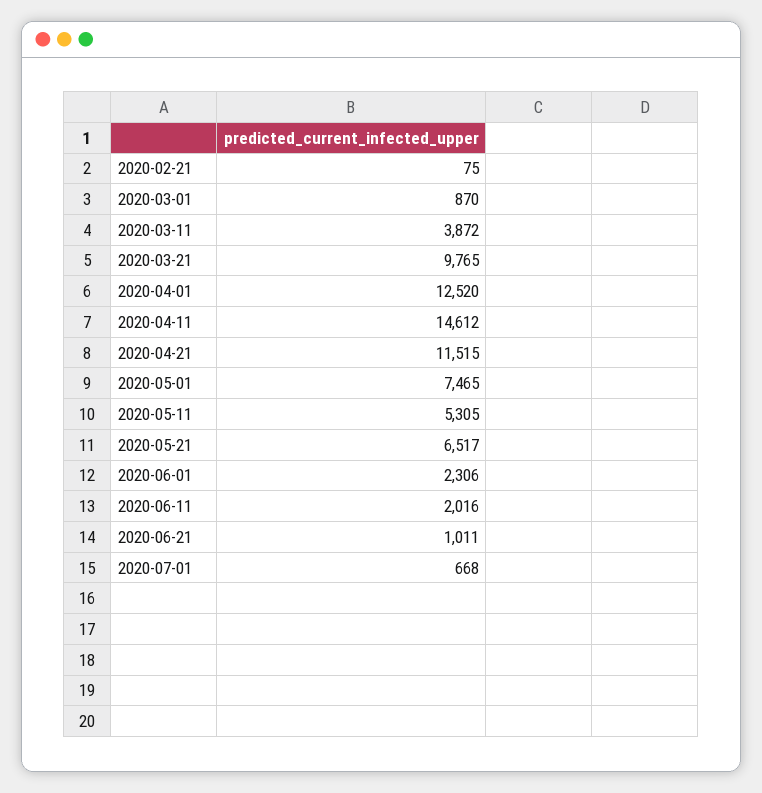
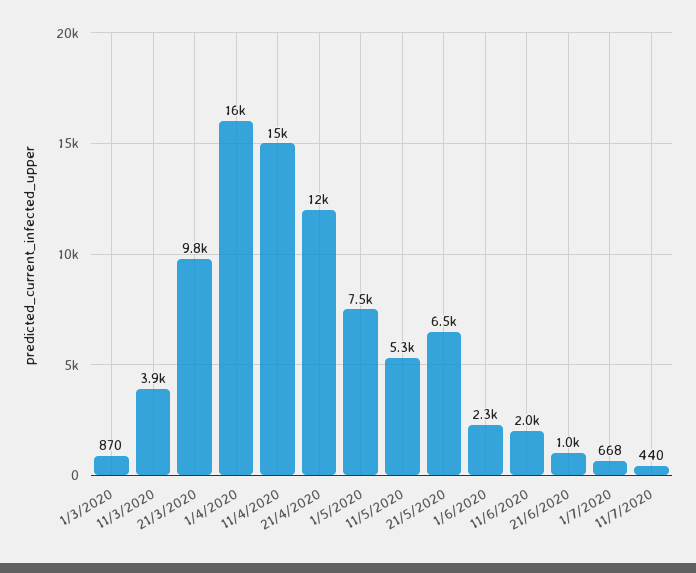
2020-02-21: 75 -> none
2020-04-01: 12520 -> 16000
11/7/2020: none -> 440

